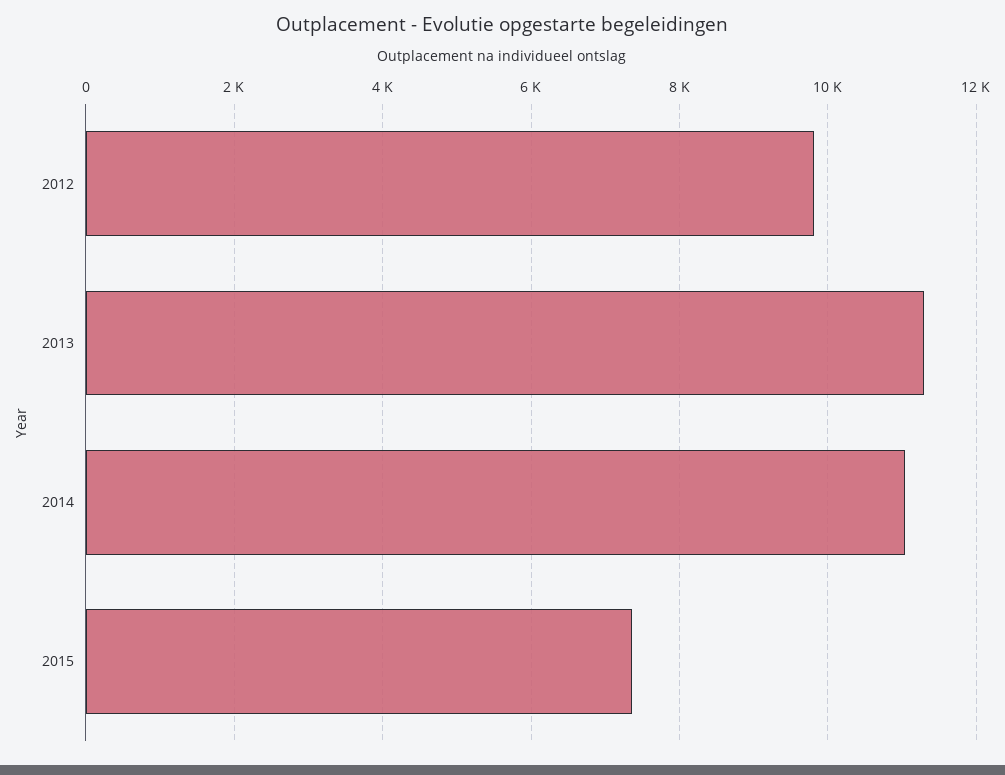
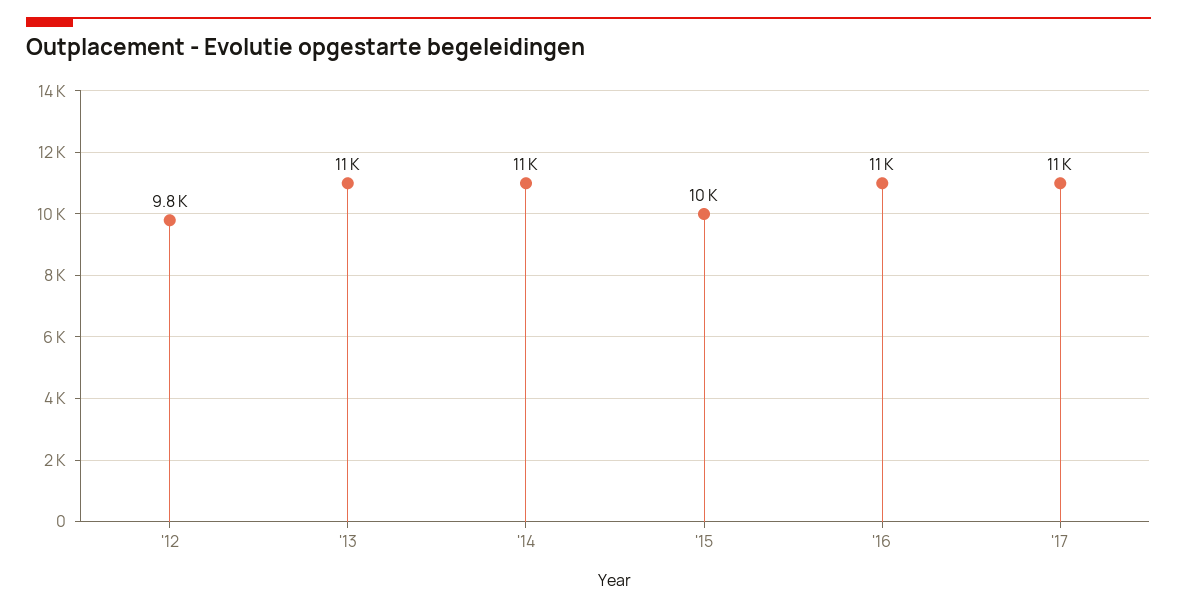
2015: 7400 -> 10000
'16: none -> 11000
'17: none -> 11000

